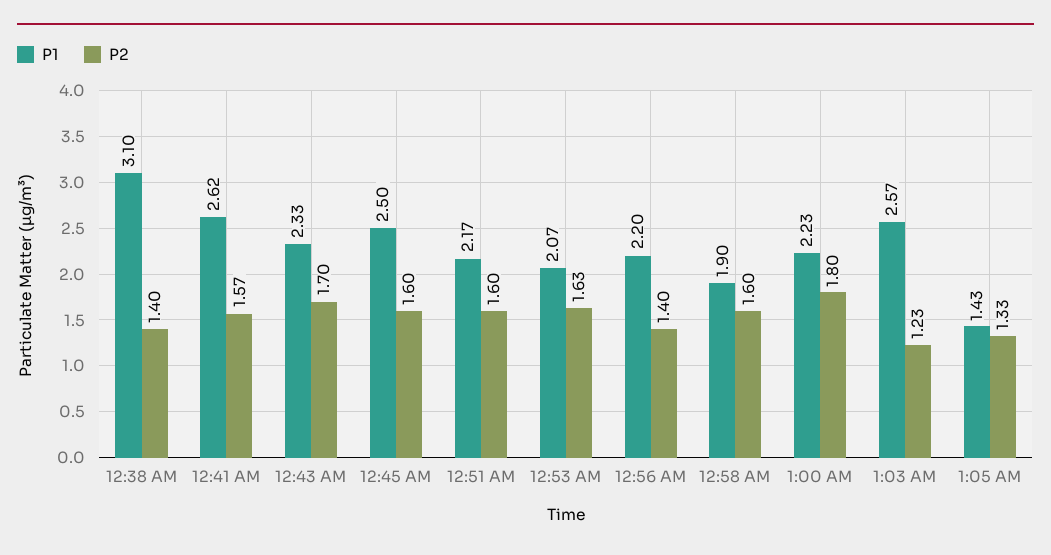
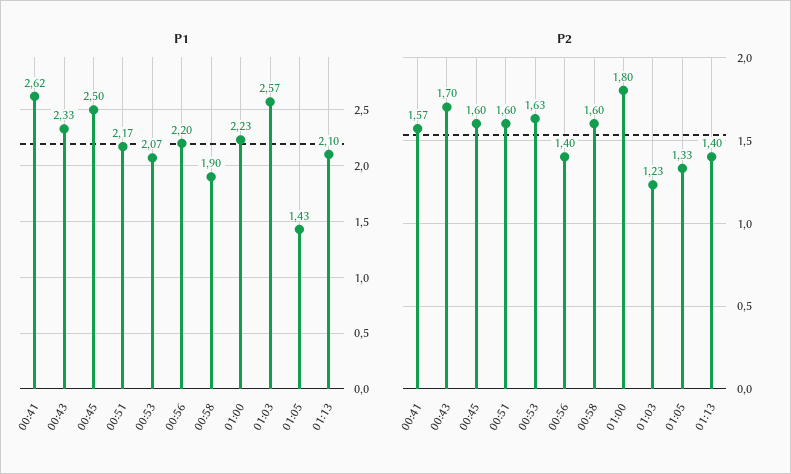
P1, 12:38 AM: 3.1 -> none
P2, 12:38 AM: 1.4 -> none
P1, 01:13: none -> 2.1
P2, 01:13: none -> 1.4

